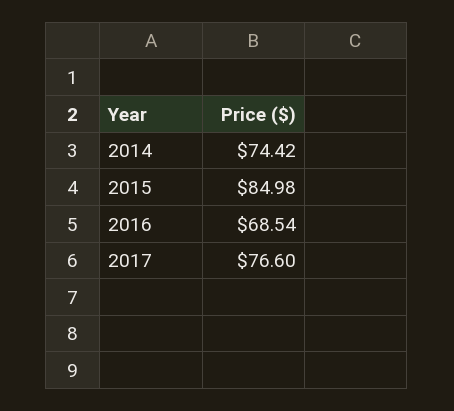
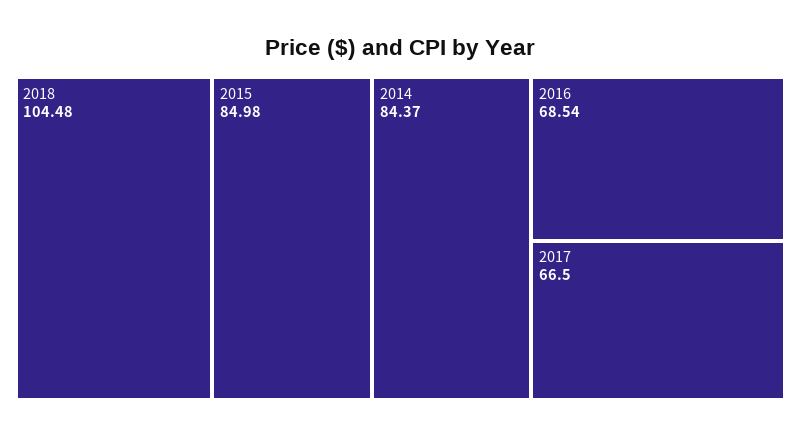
2014: 74.42 -> 84.37
2017: 76.6 -> 66.5
2018: none -> 104.48

